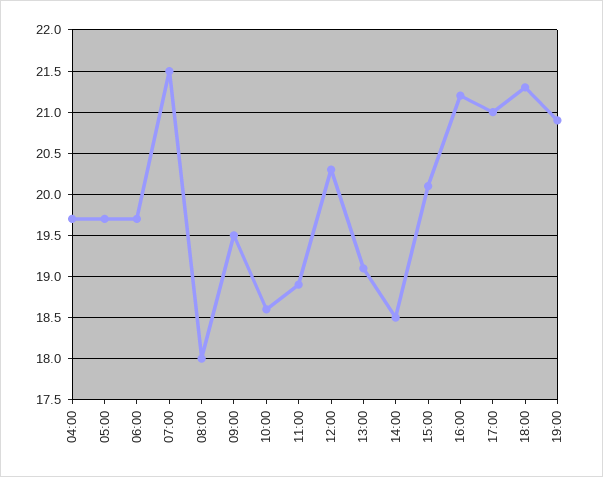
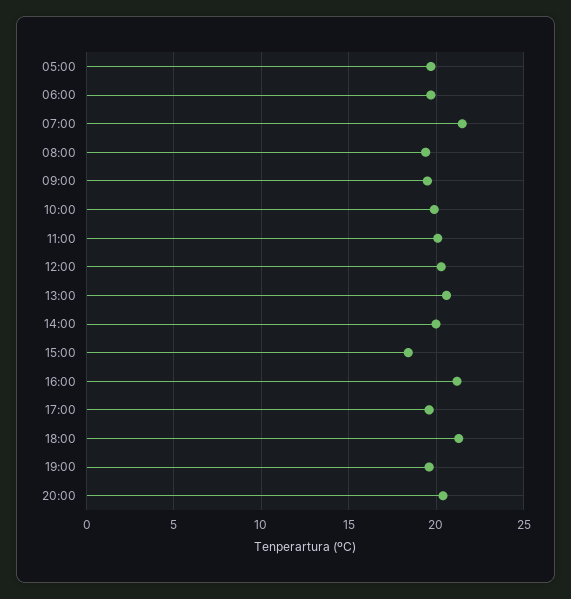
04:00: 19.7 -> none
08:00: 18 -> 19.5
10:00: 18.6 -> 20
11:00: 18.9 -> 20
13:00: 19.1 -> 20.5
14:00: 18.5 -> 20
15:00: 20.1 -> 18.5
17:00: 21 -> 19.5
19:00: 20.9 -> 19.5
20:00: none -> 20.5

